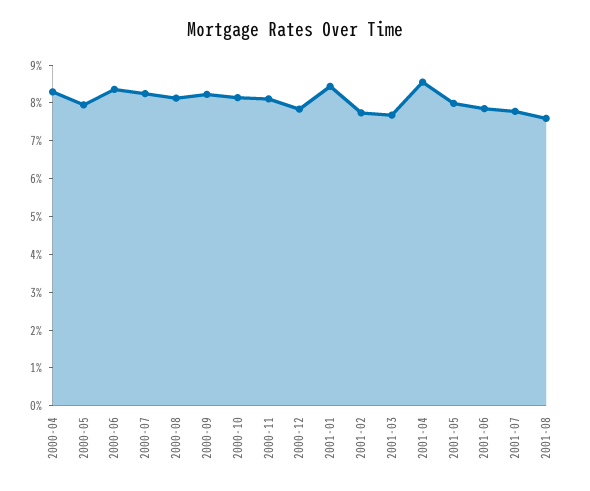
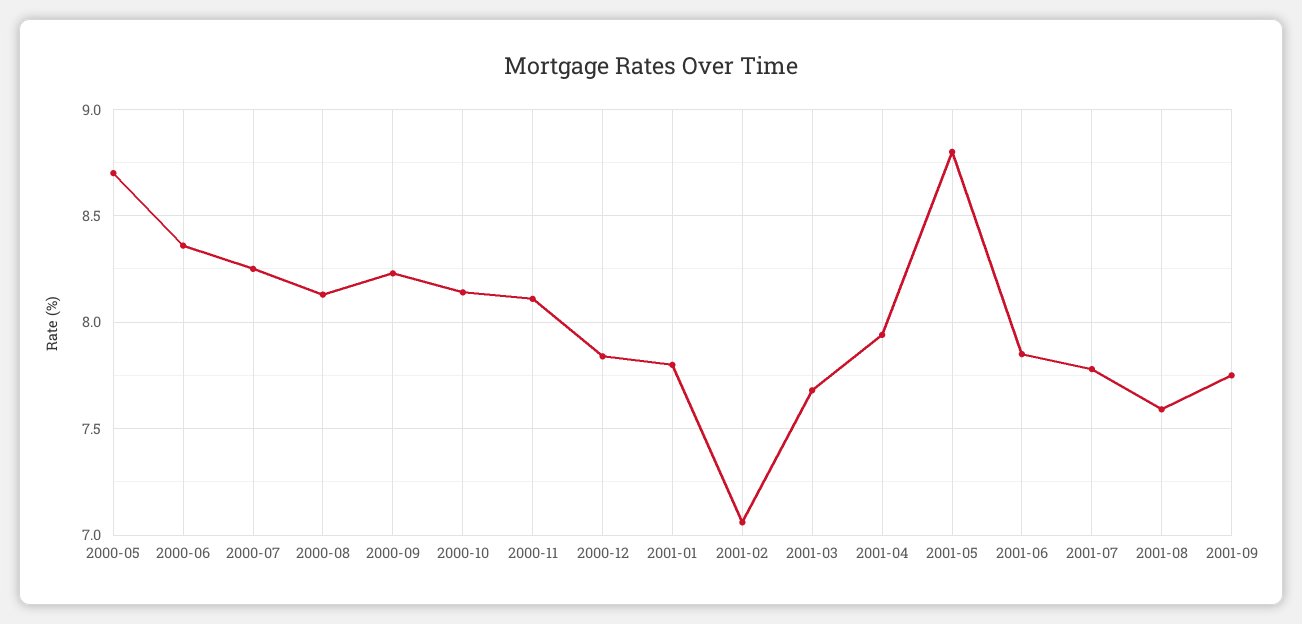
2000-04: 8.25 -> none
2000-05: 8 -> 8.7
2001-01: 8.5 -> 7.8
2001-02: 7.75 -> 7.05
2001-04: 8.5 -> 7.95
2001-05: 8 -> 8.8
2001-09: none -> 7.75

